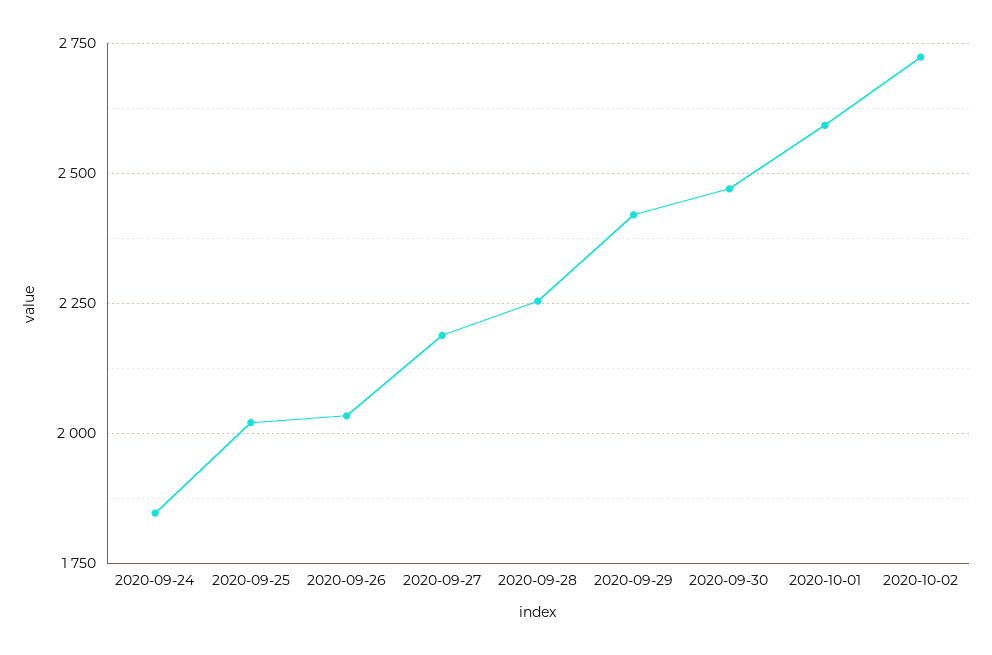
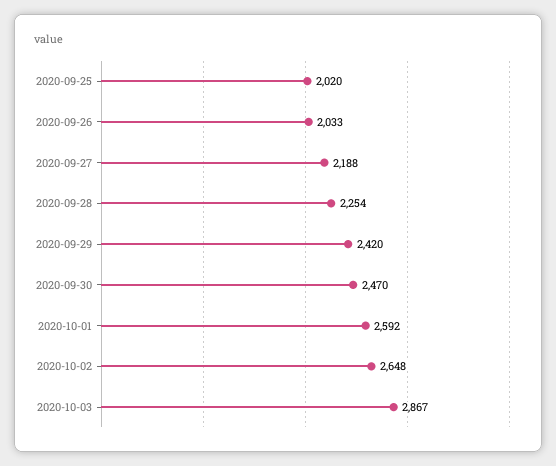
2020-09-24: 1850 -> none
2020-10-02: 2725 -> 2648
2020-10-03: none -> 2867

